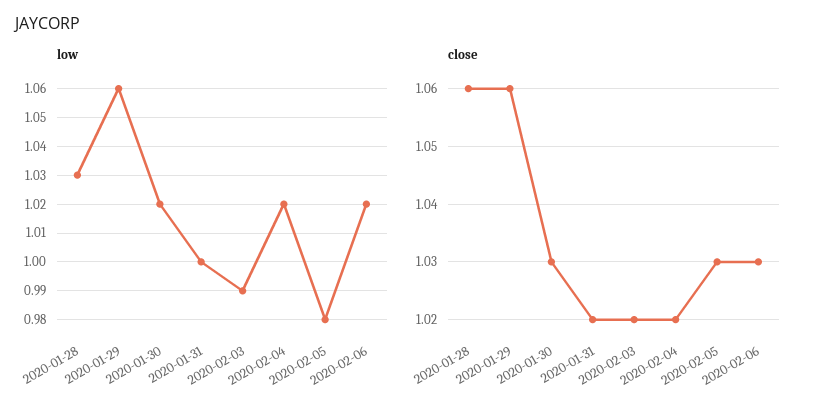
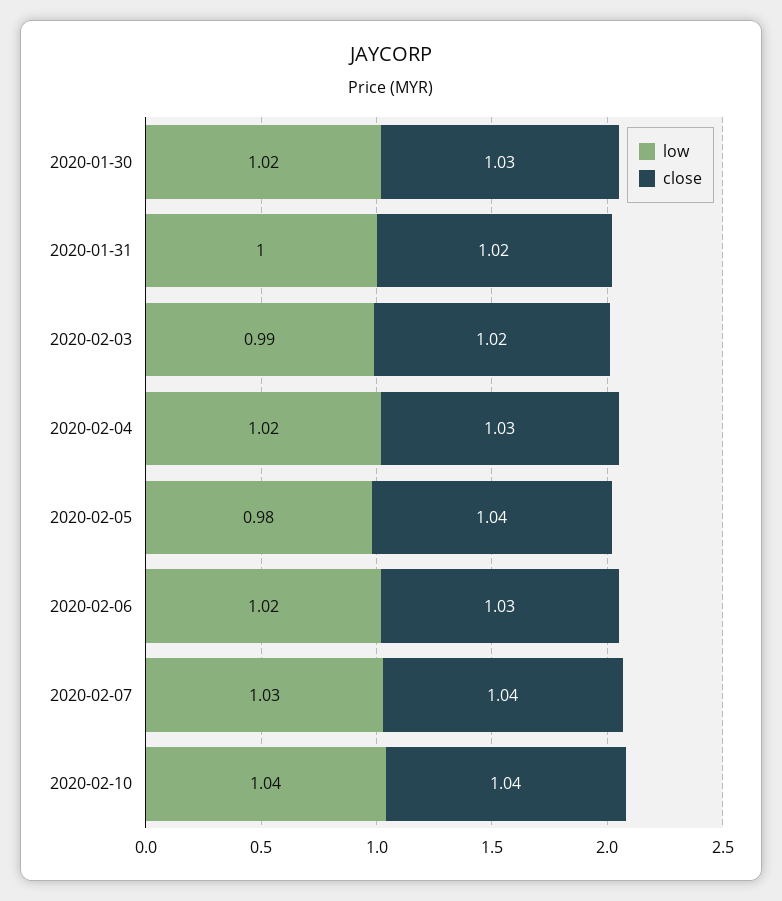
low, 2020-01-28: 1.03 -> none
low, 2020-01-29: 1.06 -> none
close, 2020-01-28: 1.06 -> none
close, 2020-01-29: 1.06 -> none
close, 2020-02-04: 1.02 -> 1.03
close, 2020-02-05: 1.03 -> 1.04
low, 2020-02-07: none -> 1.03
close, 2020-02-07: none -> 1.04
low, 2020-02-10: none -> 1.04
close, 2020-02-10: none -> 1.04

